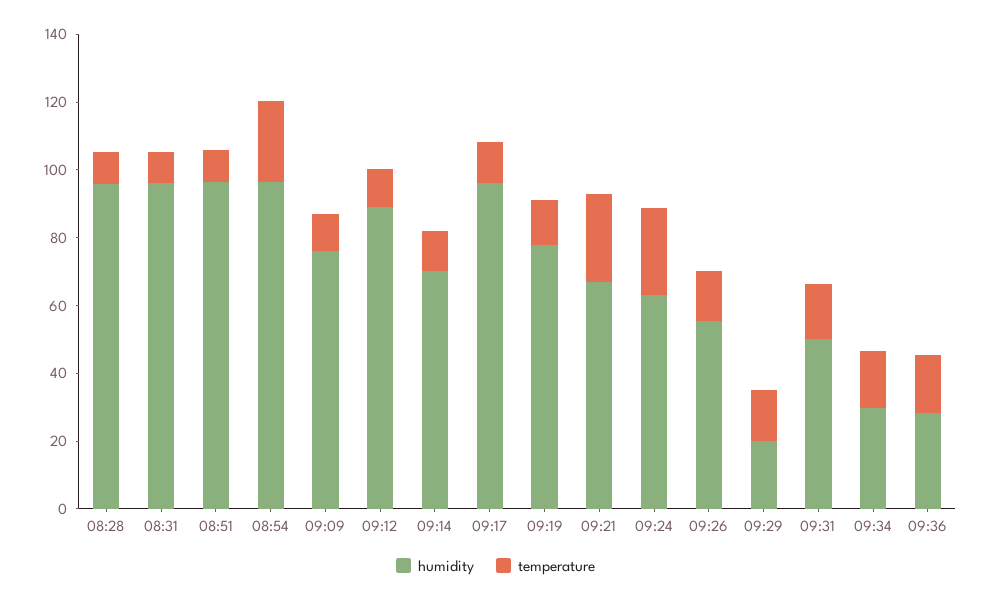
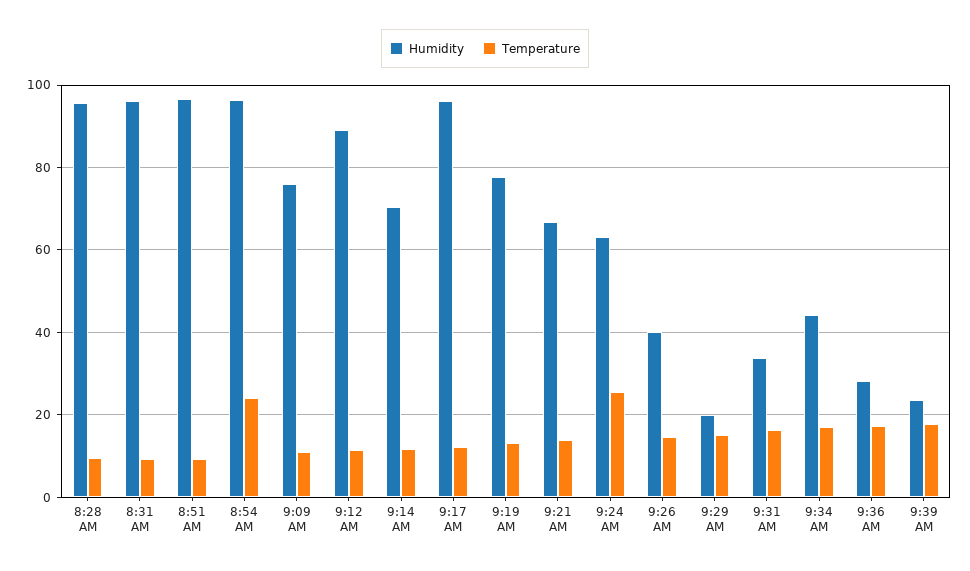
temperature, 09:21: 25 -> 14
humidity, 09:26: 55 -> 40
humidity, 09:31: 50 -> 34
humidity, 09:34: 30 -> 44
humidity, 9:39 AM: none -> 24
temperature, 9:39 AM: none -> 18

